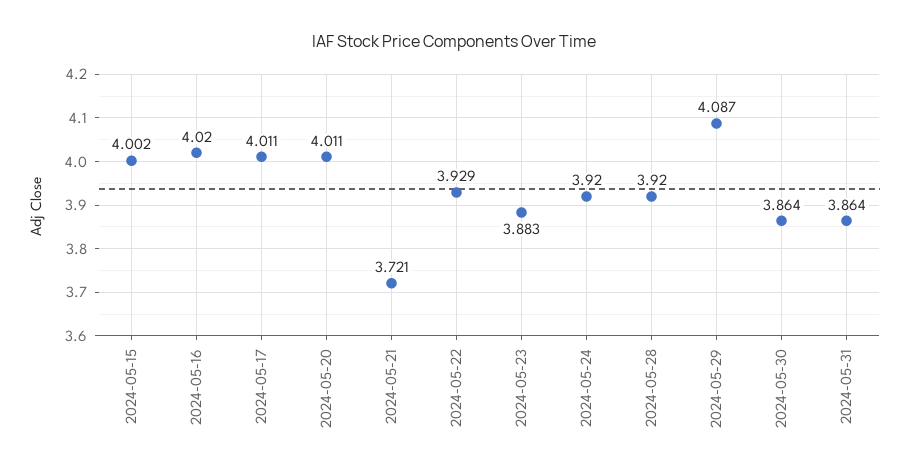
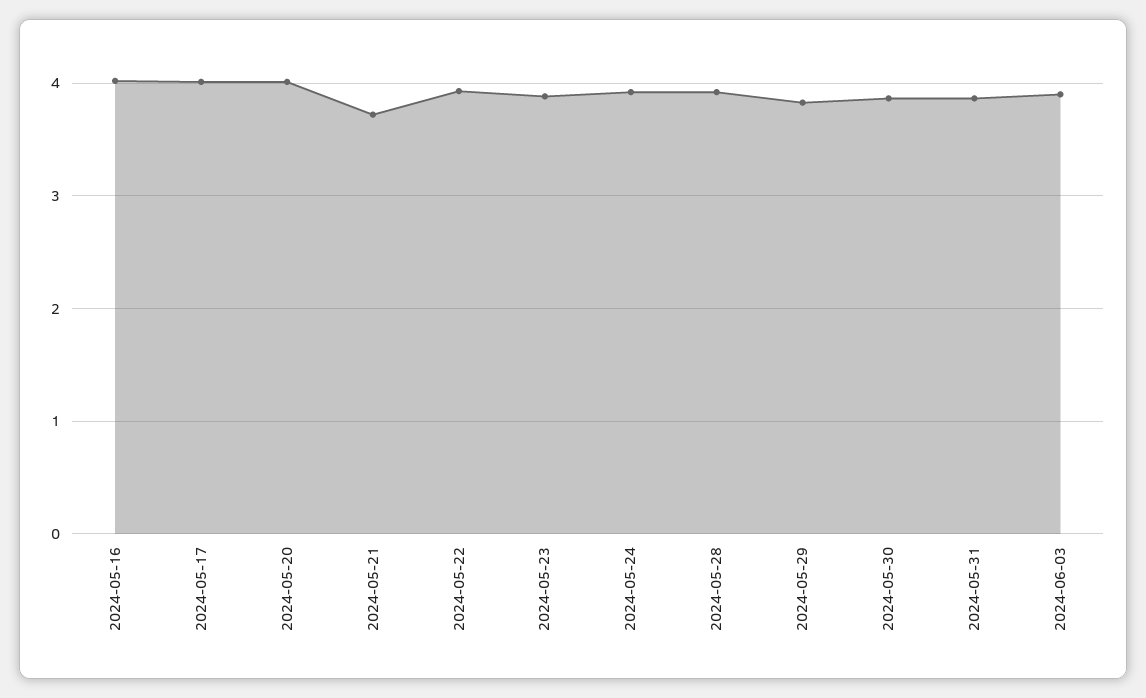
2024-05-15: 4.002 -> none
2024-05-29: 4.087 -> 3.8
2024-06-03: none -> 3.9

